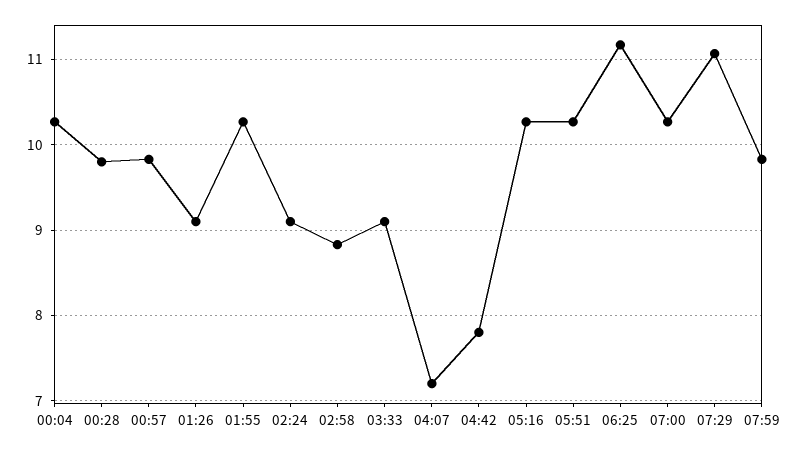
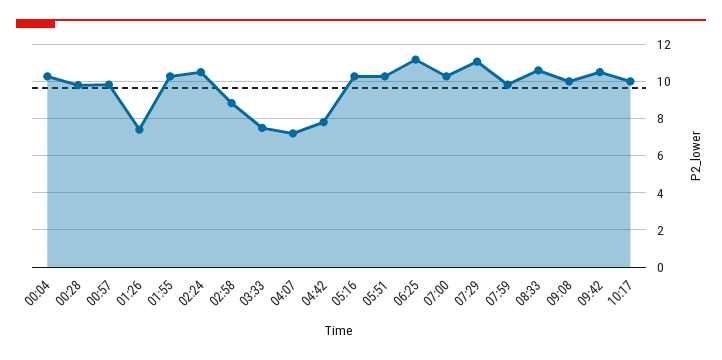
01:26: 9.1 -> 7.5
02:24: 9.1 -> 10.5
03:33: 9.1 -> 7.5
08:33: none -> 10.5
09:08: none -> 10
09:42: none -> 10.5
10:17: none -> 10

